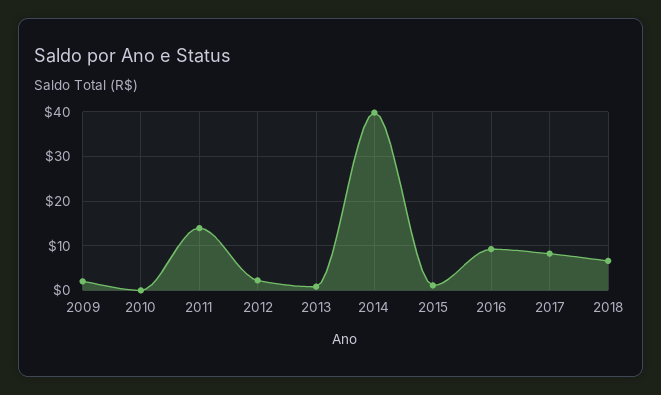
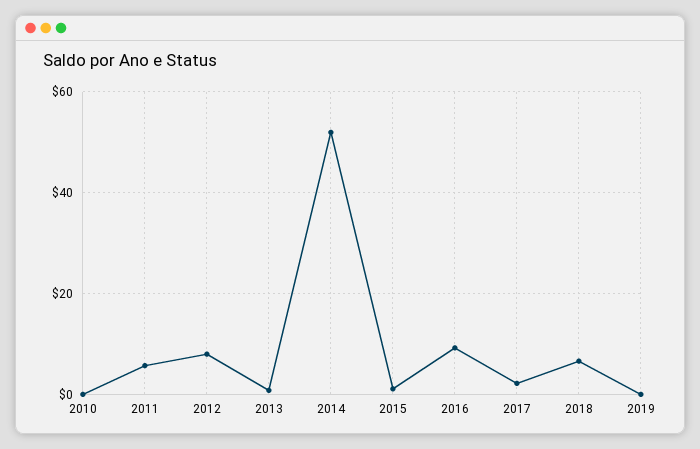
2009: 2 -> none
2011: 14 -> 6
2012: 2 -> 8
2014: 40 -> 52
2017: 8 -> 2
2019: none -> 0

